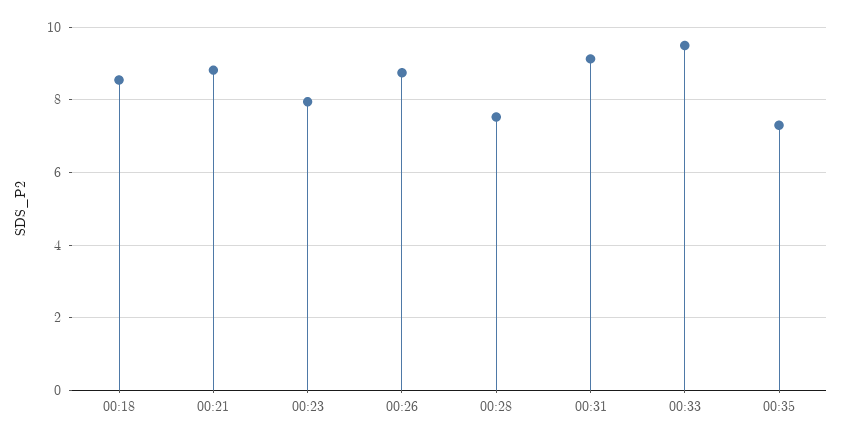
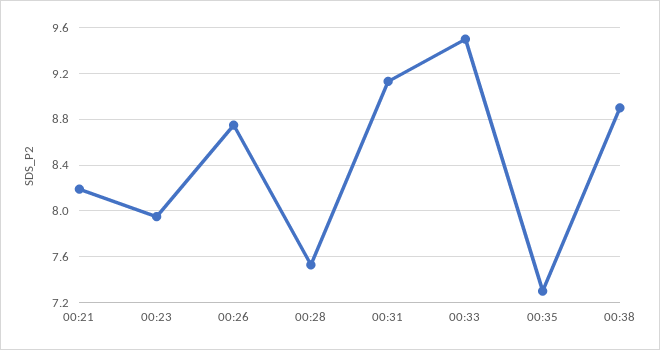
00:18: 8.6 -> none
00:21: 8.8 -> 8.2
00:38: none -> 8.9

